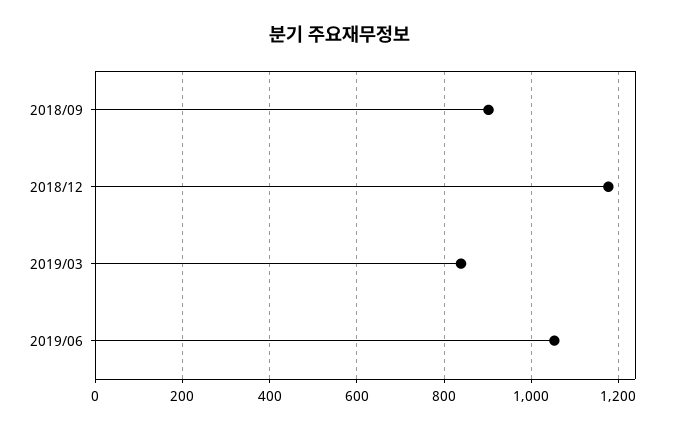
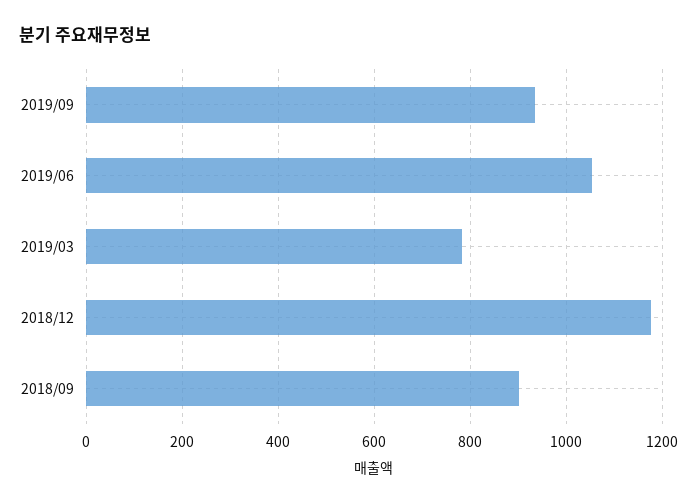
2019/03: 840 -> 780
2019/09: none -> 940

